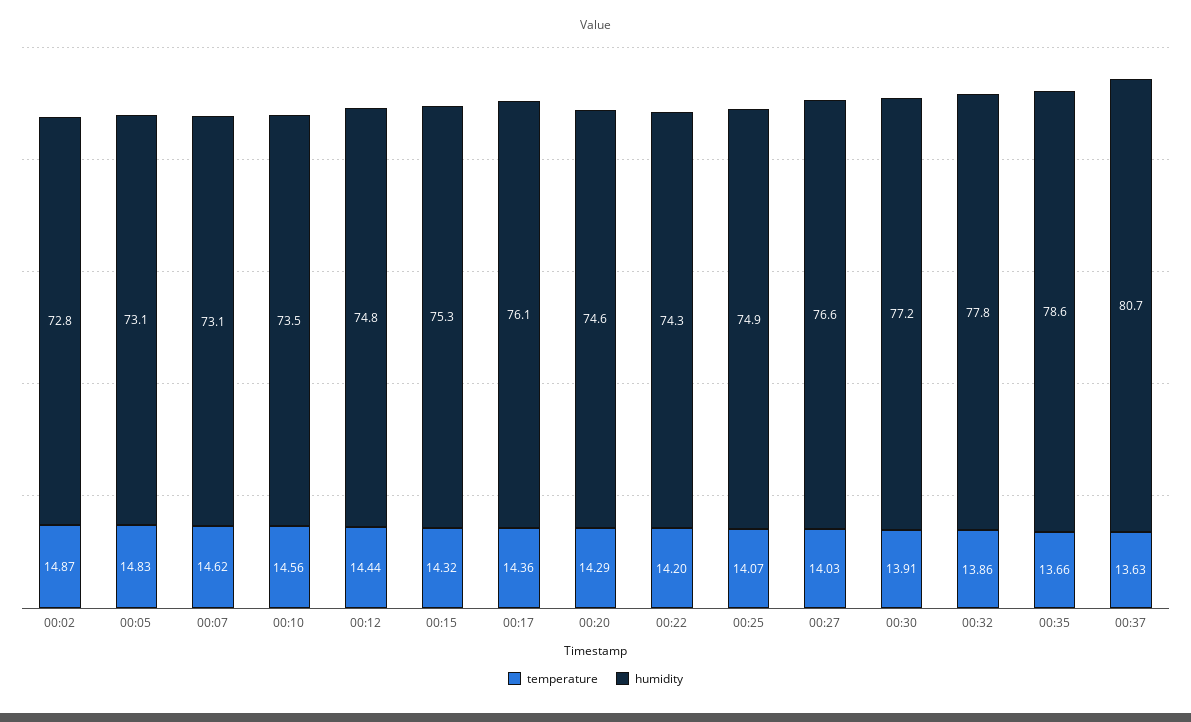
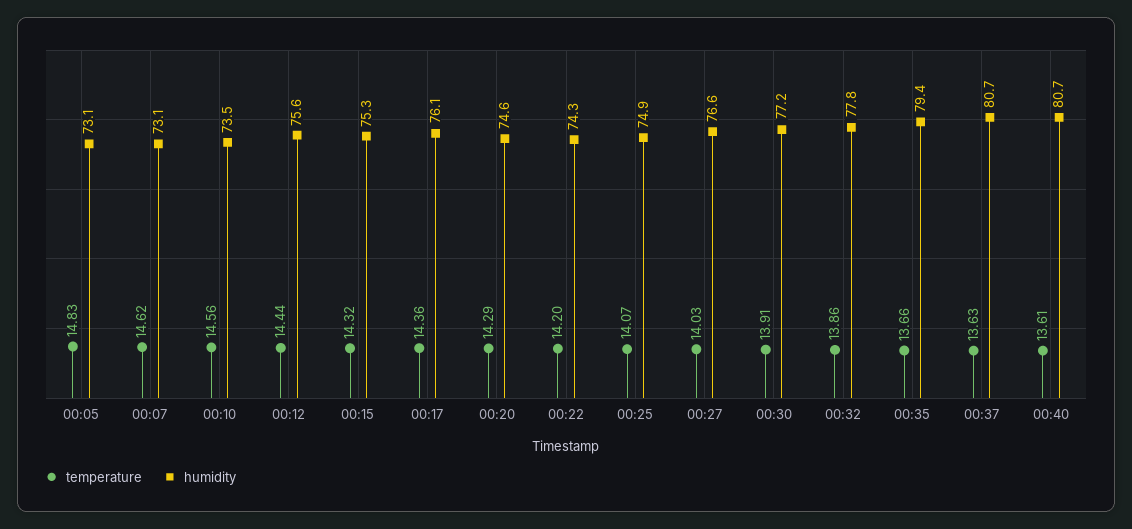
temperature, 00:02: 14.87 -> none
humidity, 00:02: 72.8 -> none
humidity, 00:12: 74.8 -> 75.6
humidity, 00:35: 78.6 -> 79.4
temperature, 00:40: none -> 13.61
humidity, 00:40: none -> 80.7

